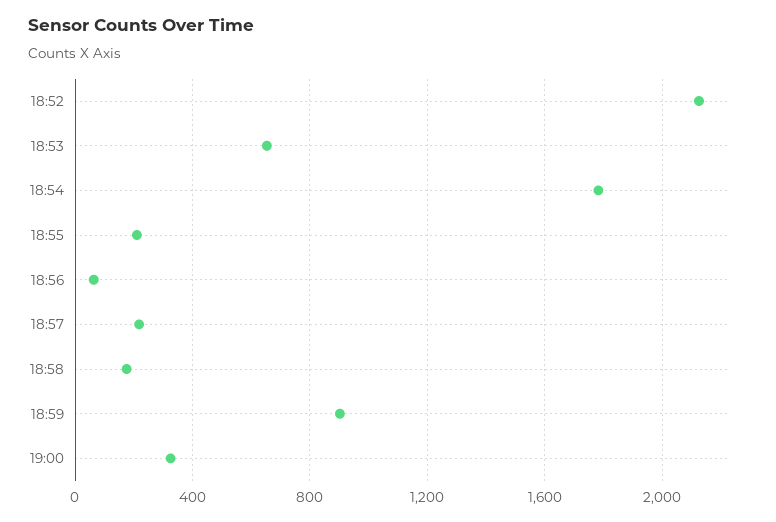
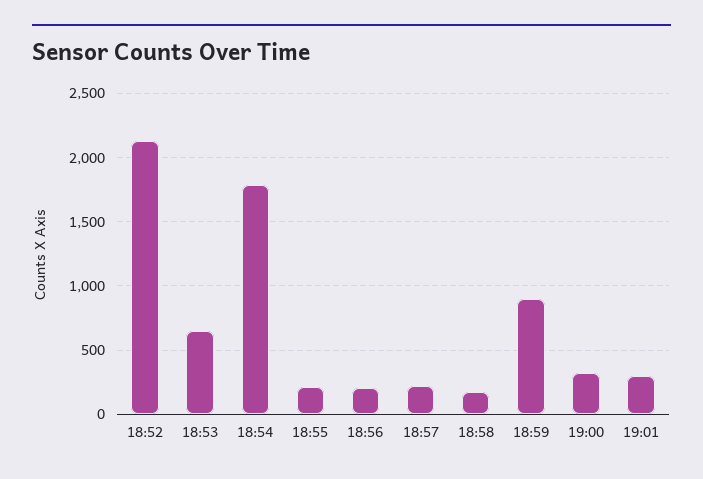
18:56: 50 -> 200
19:01: none -> 300

